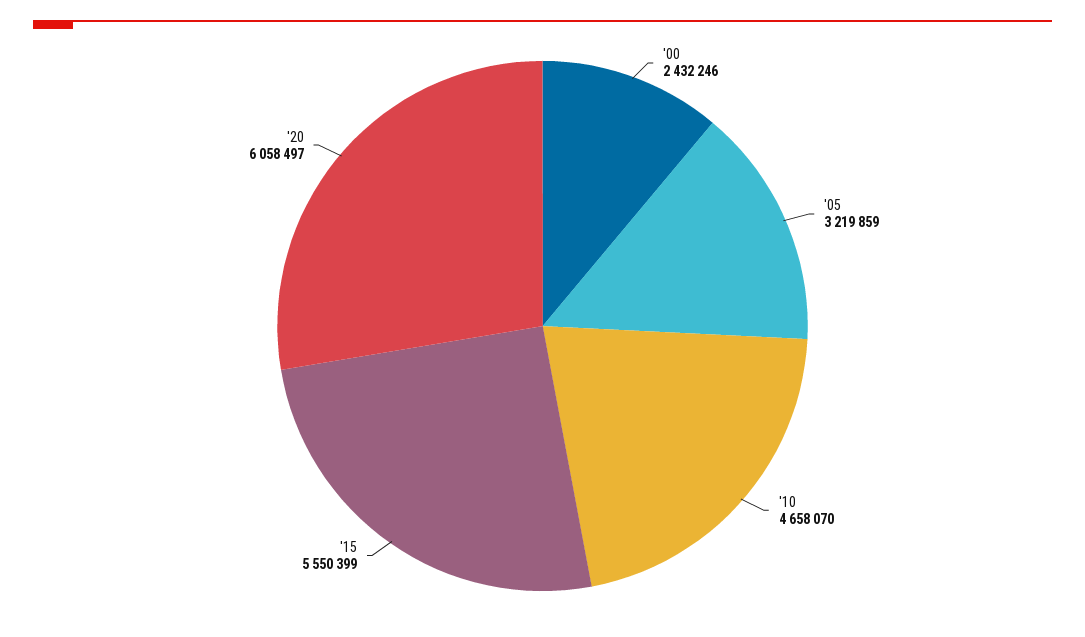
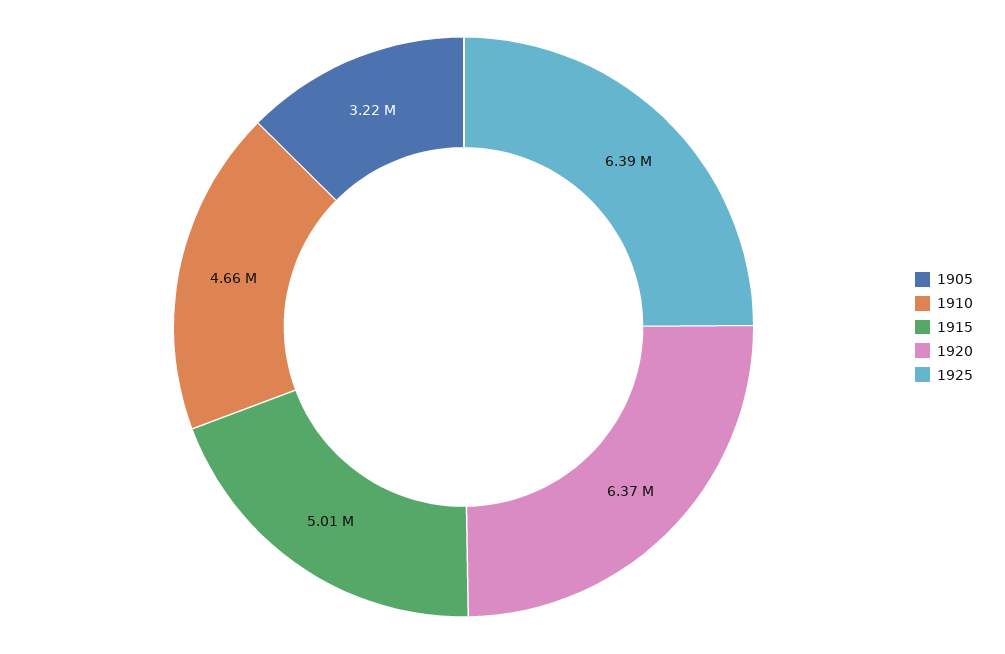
'00: 2432246 -> none
'15: 5550399 -> 5010000
'20: 6058497 -> 6370000
1925: none -> 6390000

